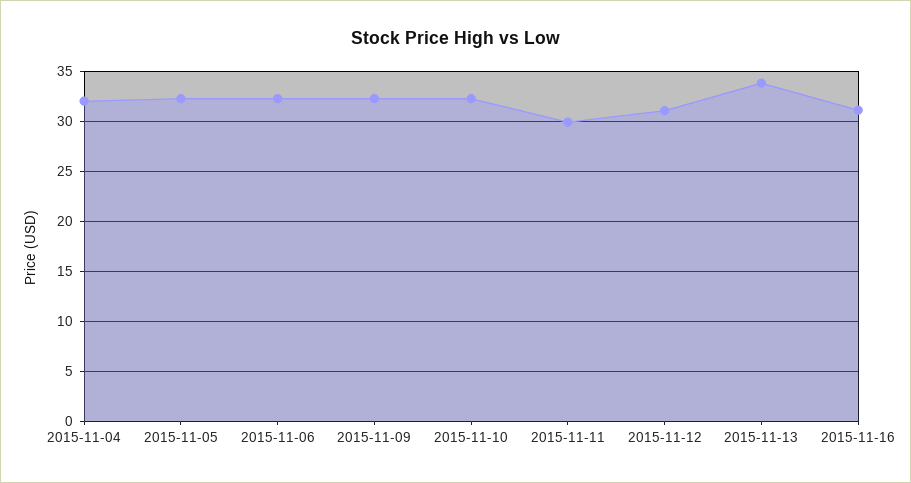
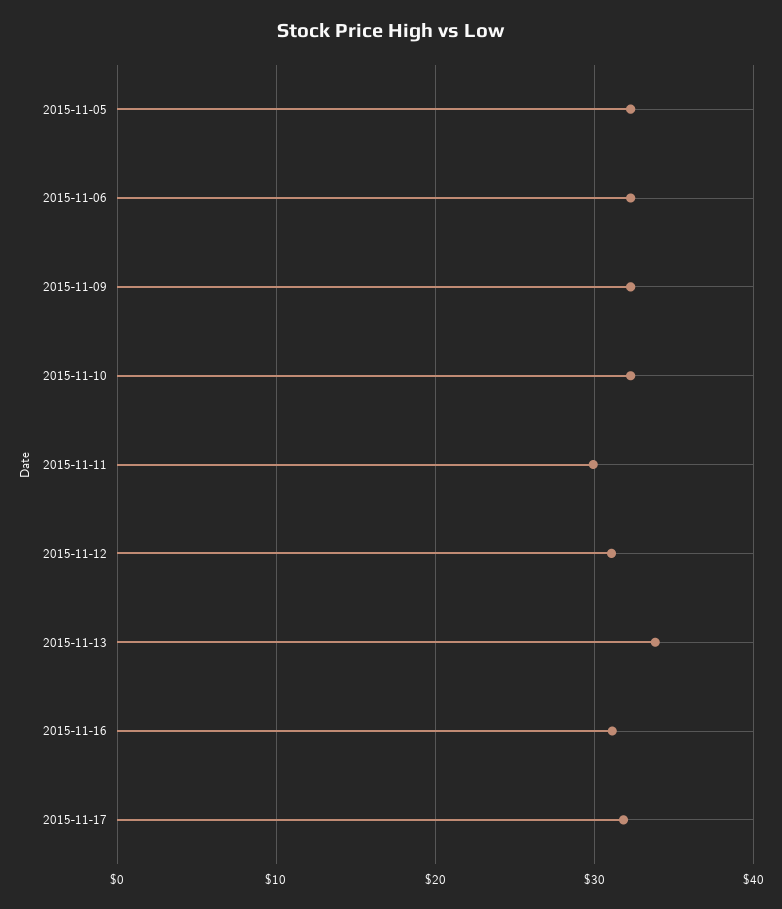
2015-11-04: 32 -> none
2015-11-17: none -> 32

